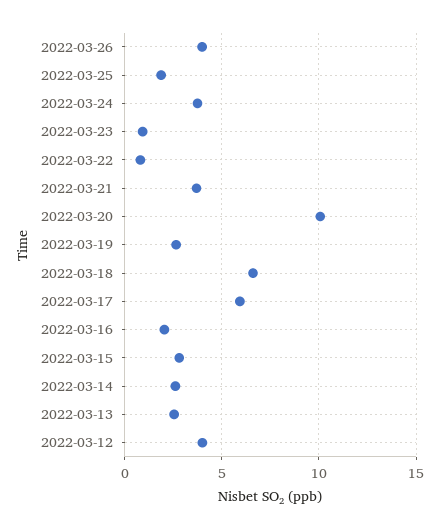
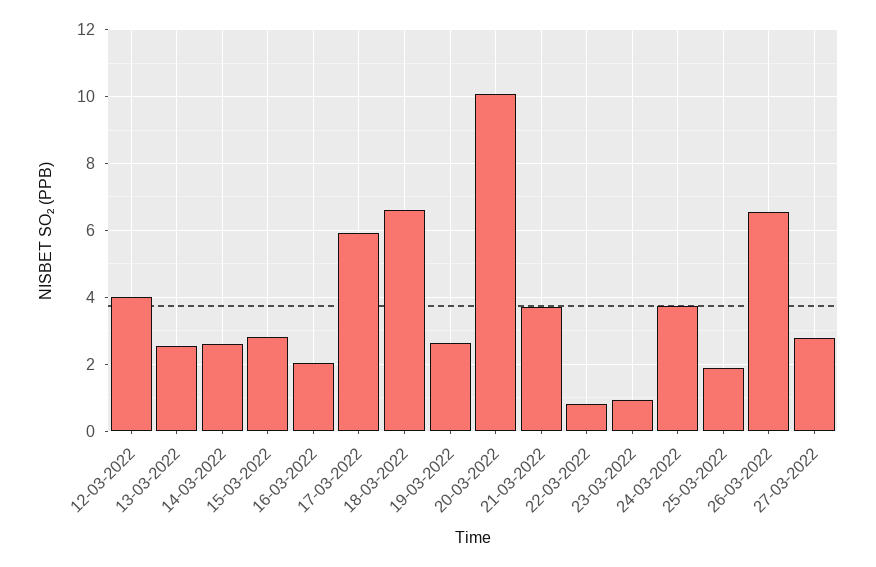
2022-03-26: 4 -> 6.6
27-03-2022: none -> 2.8

